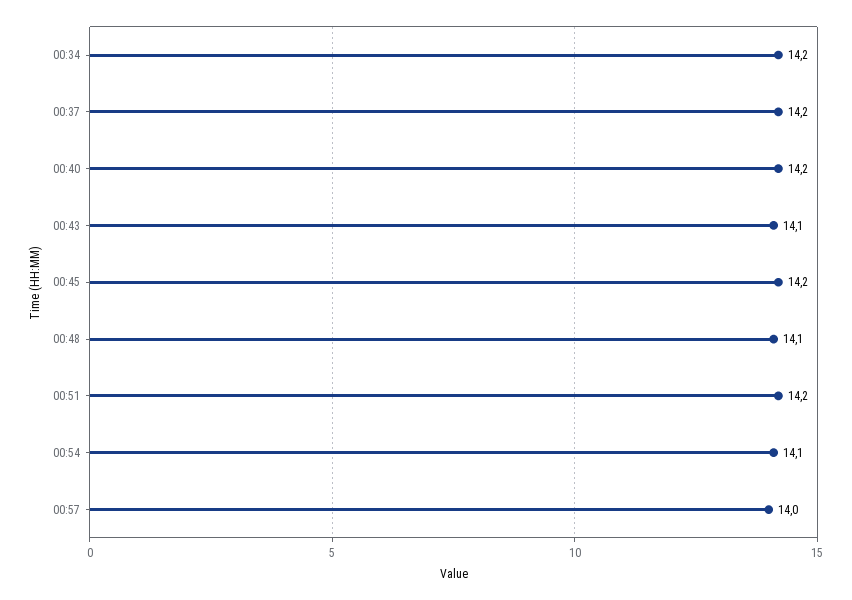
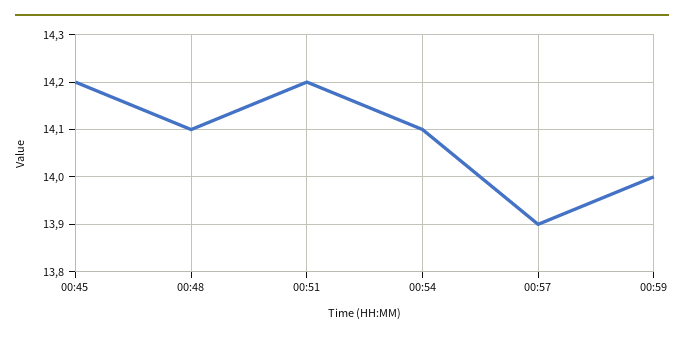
00:34: 14.2 -> none
00:37: 14.2 -> none
00:40: 14.2 -> none
00:43: 14.1 -> none
00:57: 14 -> 13.9
00:59: none -> 14

